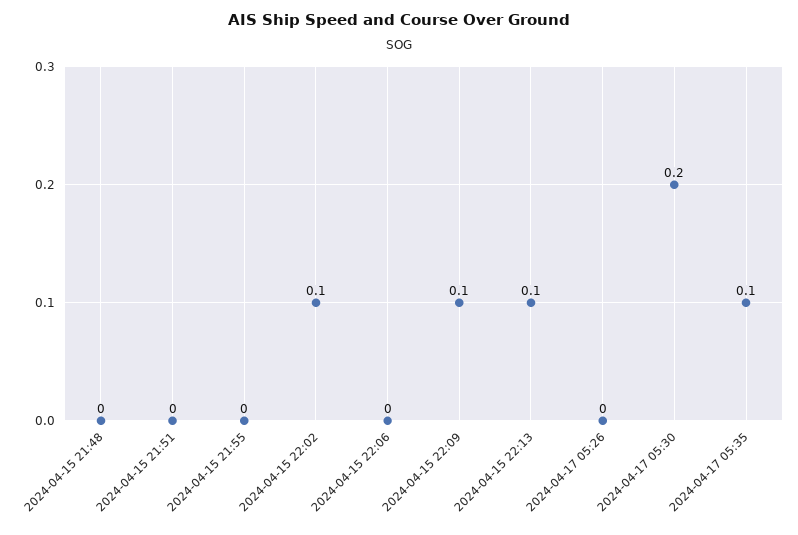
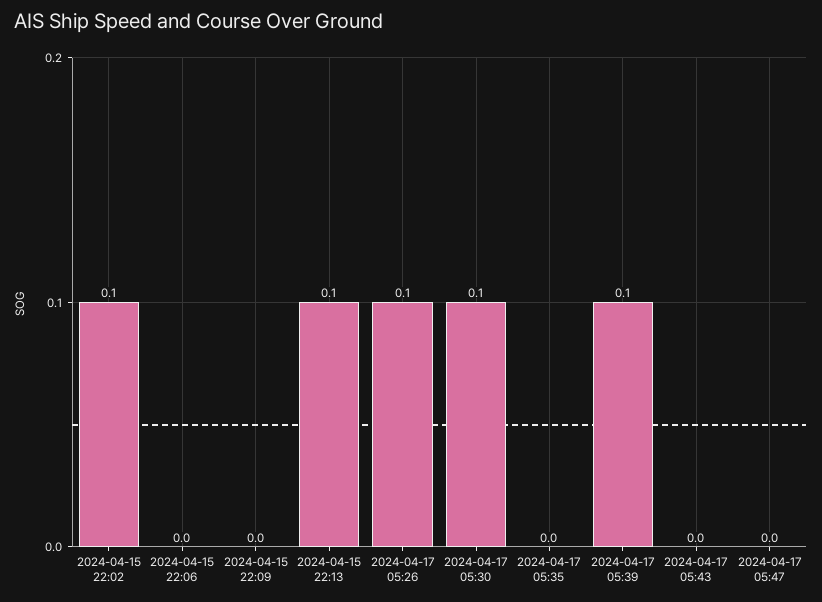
2024-04-15 21:48: 0 -> none
2024-04-15 21:51: 0 -> none
2024-04-15 21:55: 0 -> none
2024-04-15 22:09: 0.1 -> 0
2024-04-17 05:26: 0 -> 0.1
2024-04-17 05:30: 0.2 -> 0.1
2024-04-17 05:35: 0.1 -> 0
2024-04-17 05:39: none -> 0.1
2024-04-17 05:43: none -> 0
2024-04-17 05:47: none -> 0

